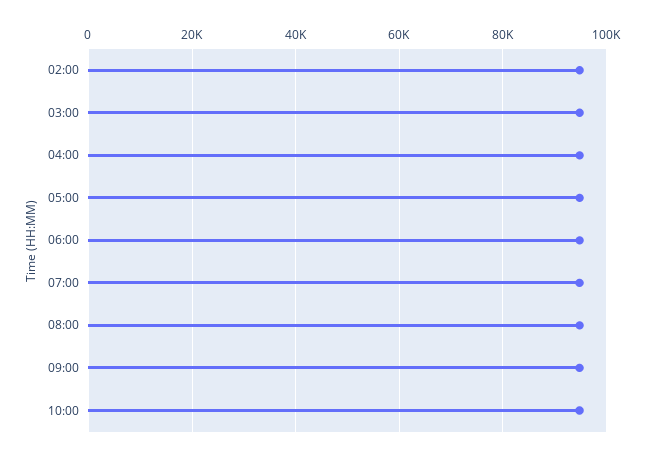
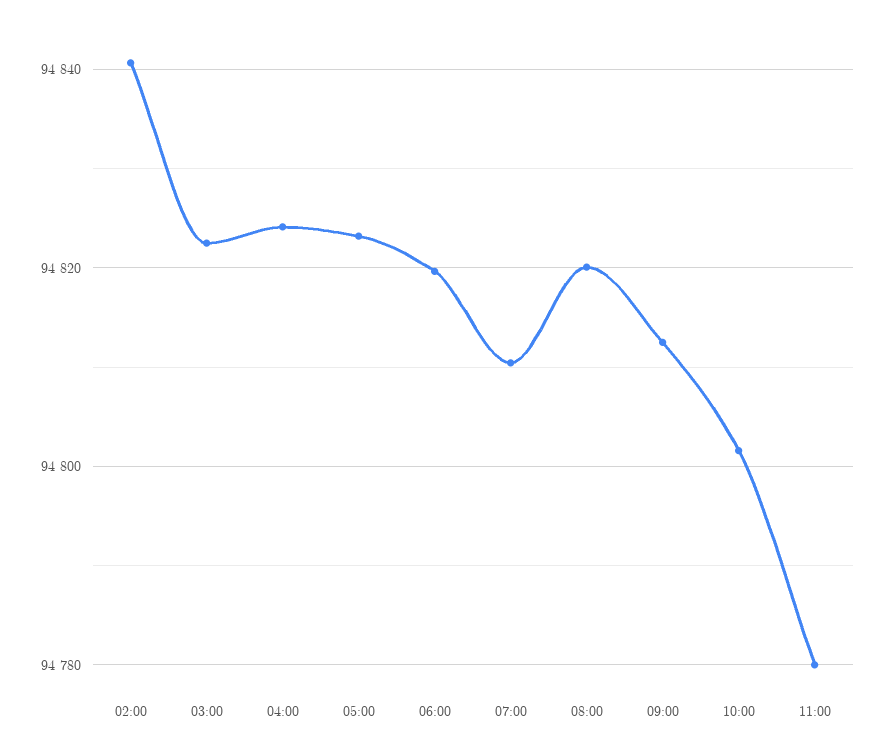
11:00: none -> 94780

